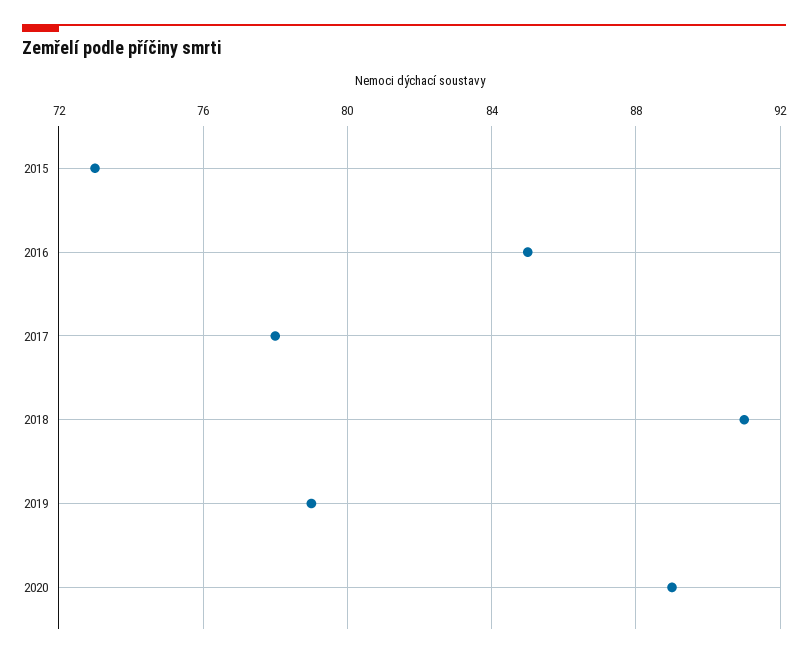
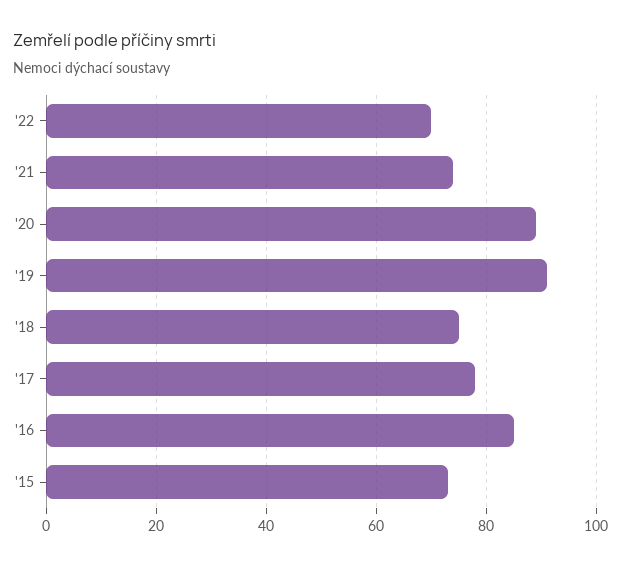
2018: 91 -> 75
2019: 79 -> 90
'22: none -> 70
'21: none -> 75

